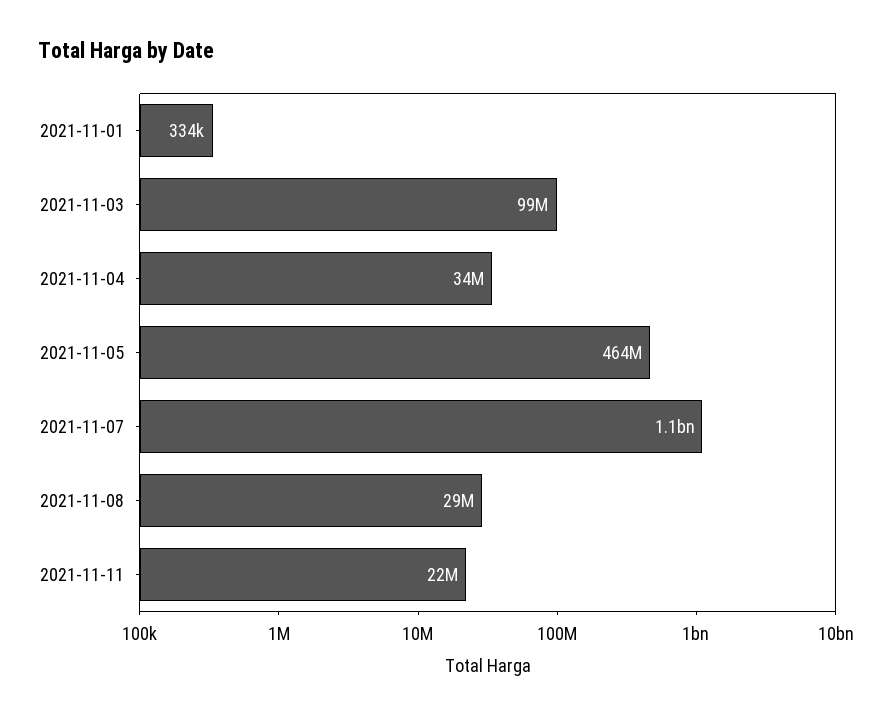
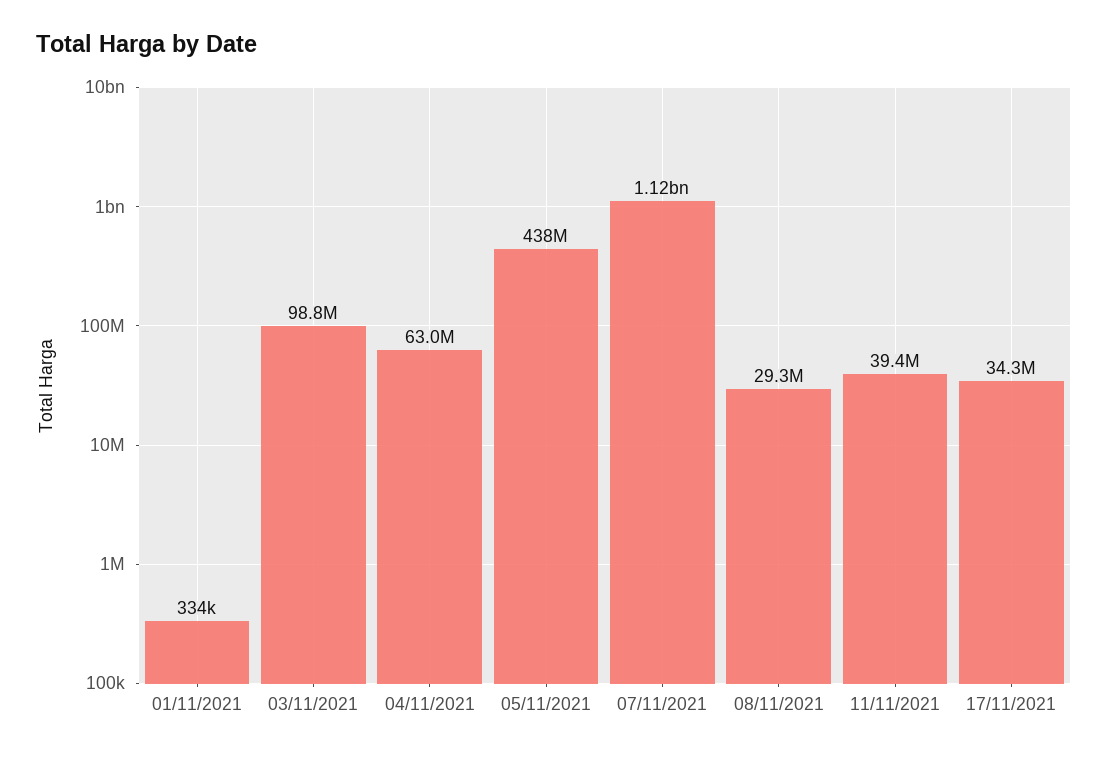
2021-11-04: 34000000 -> 63000000
2021-11-05: 464000000 -> 438000000
2021-11-11: 22000000 -> 39400000
17/11/2021: none -> 34300000

